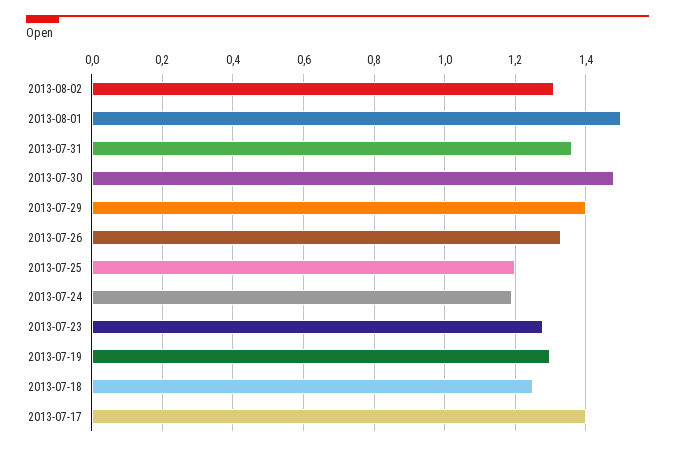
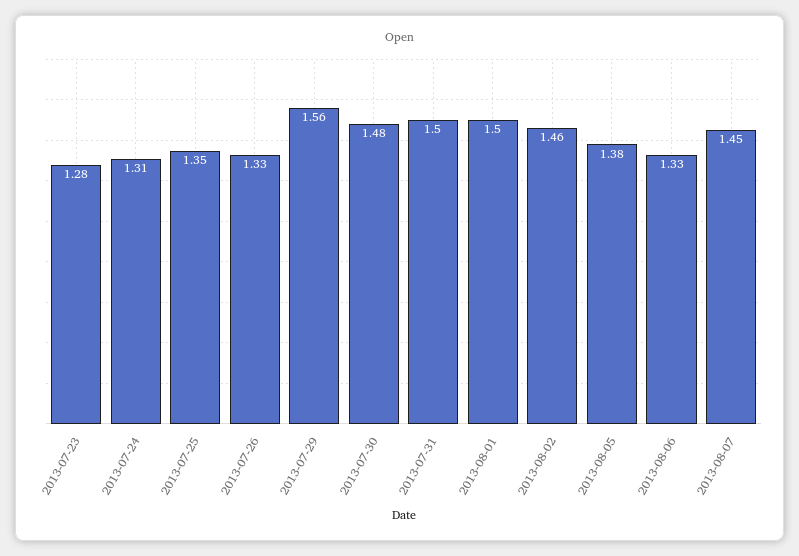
2013-08-02: 1.3 -> 1.46
2013-07-31: 1.35 -> 1.5
2013-07-29: 1.4 -> 1.56
2013-07-25: 1.2 -> 1.35
2013-07-24: 1.2 -> 1.31
2013-07-19: 1.3 -> none
2013-07-18: 1.25 -> none
2013-07-17: 1.4 -> none
2013-08-05: none -> 1.38
2013-08-06: none -> 1.33
2013-08-07: none -> 1.45

